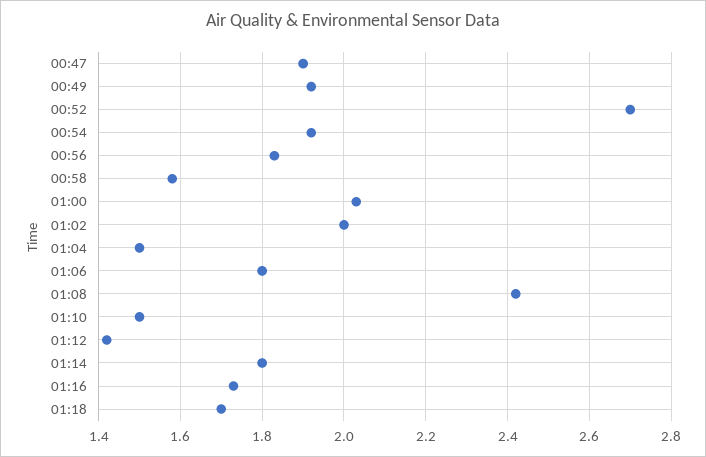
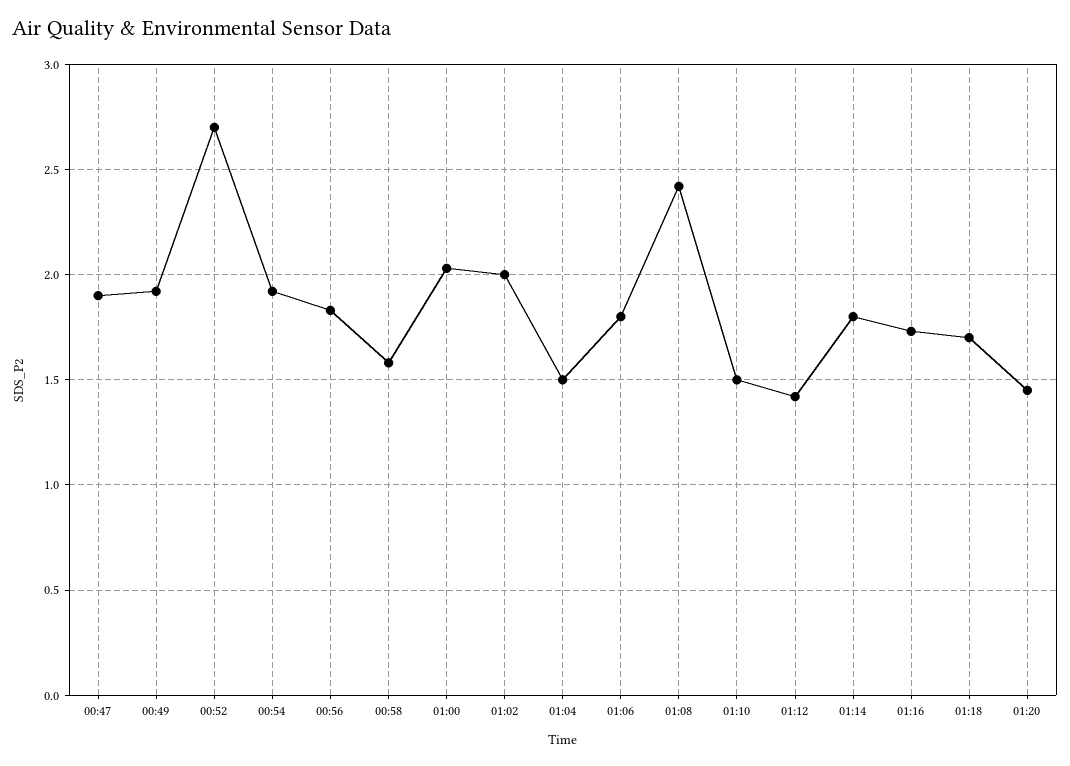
01:20: none -> 1.45

